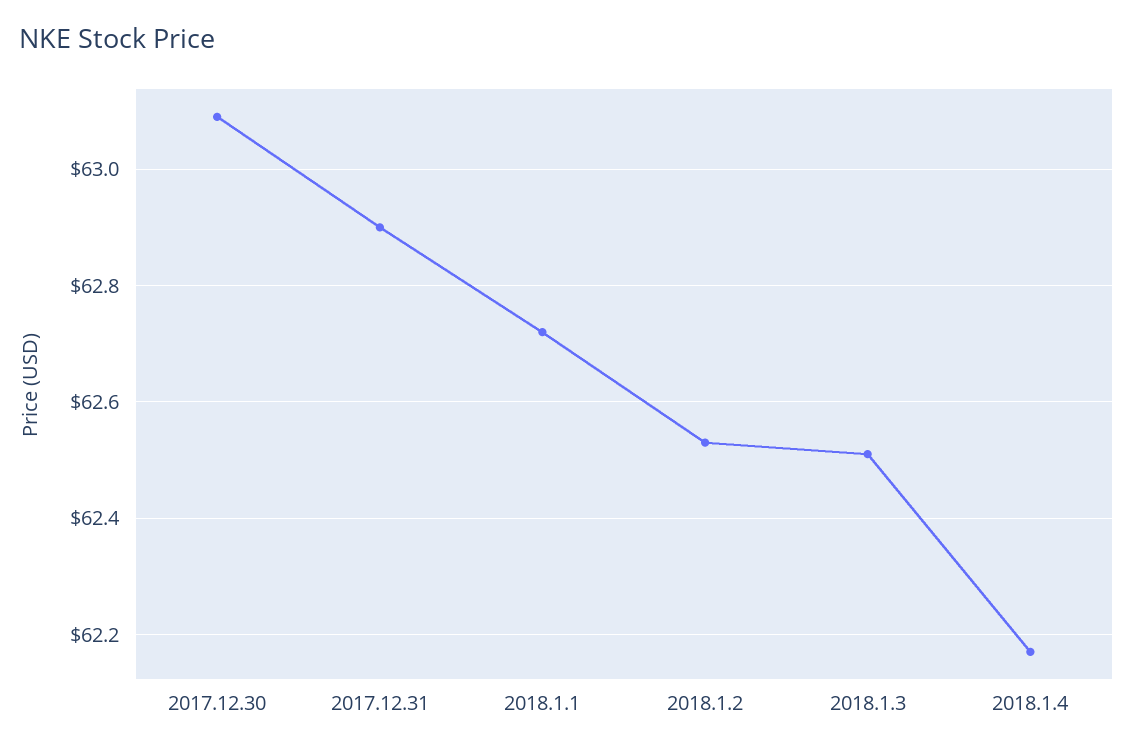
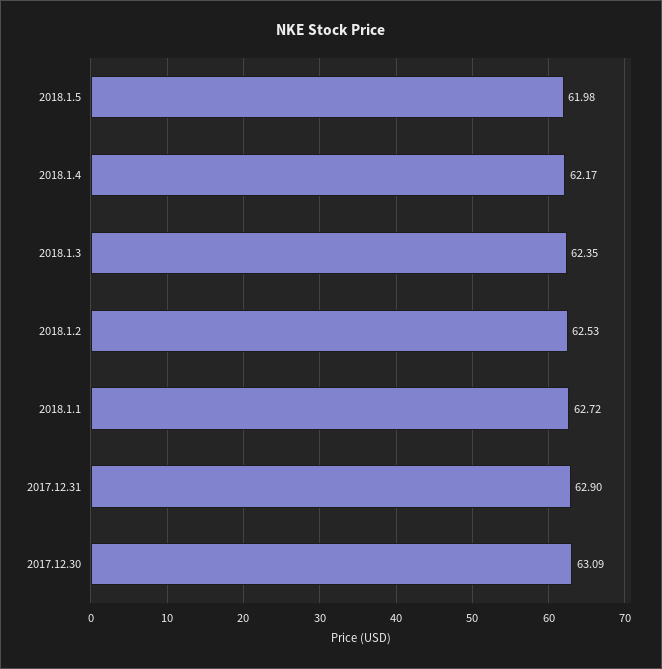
2018.1.3: 62.5 -> 62.35
2018.1.5: none -> 61.98

